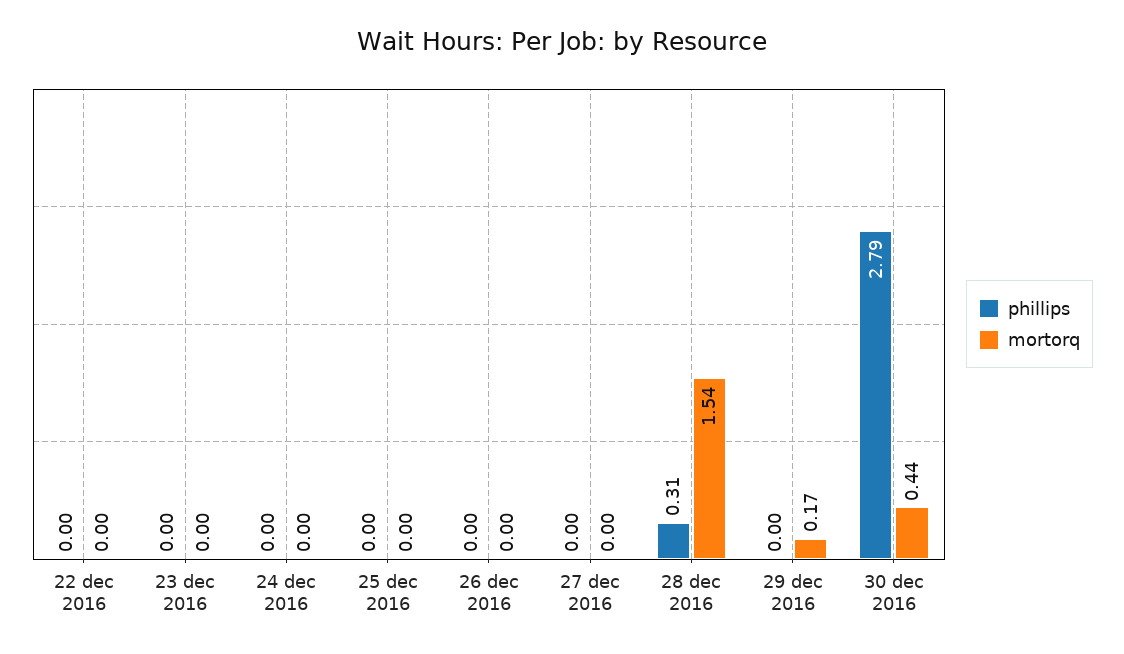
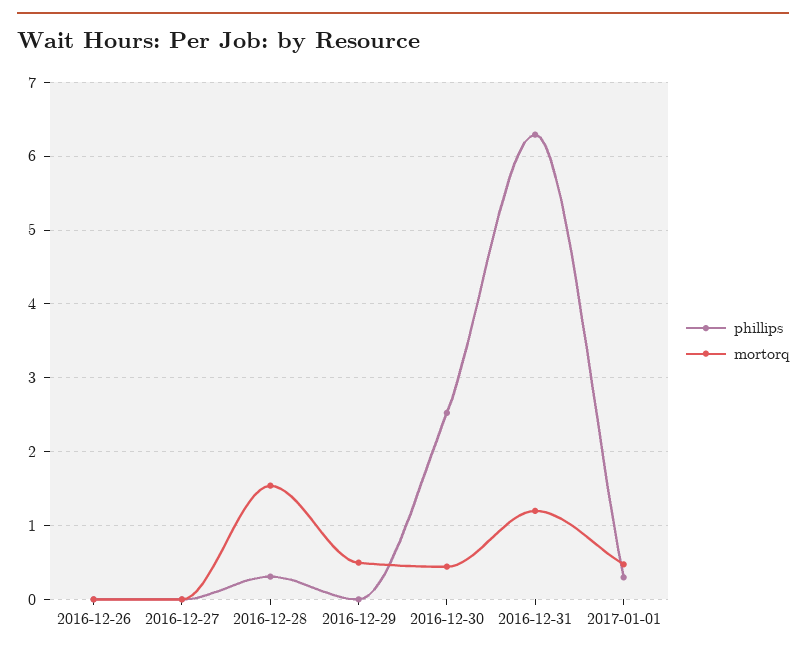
phillips, 22 dec 2016: 0 -> none
mortorq, 22 dec 2016: 0 -> none
phillips, 23 dec 2016: 0 -> none
mortorq, 23 dec 2016: 0 -> none
phillips, 24 dec 2016: 0 -> none
mortorq, 24 dec 2016: 0 -> none
phillips, 25 dec 2016: 0 -> none
mortorq, 25 dec 2016: 0 -> none
mortorq, 29 dec 2016: 0.17 -> 0.5
phillips, 30 dec 2016: 2.79 -> 2.5
phillips, 2016-12-31: none -> 6.3
mortorq, 2016-12-31: none -> 1.2
phillips, 2017-01-01: none -> 0.3
mortorq, 2017-01-01: none -> 0.5

